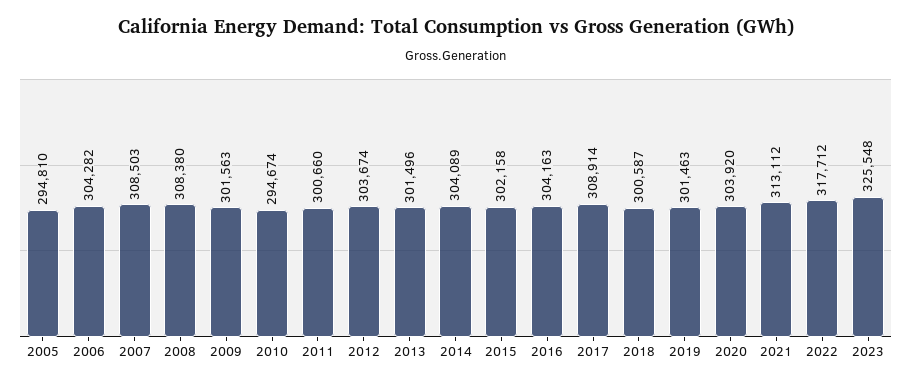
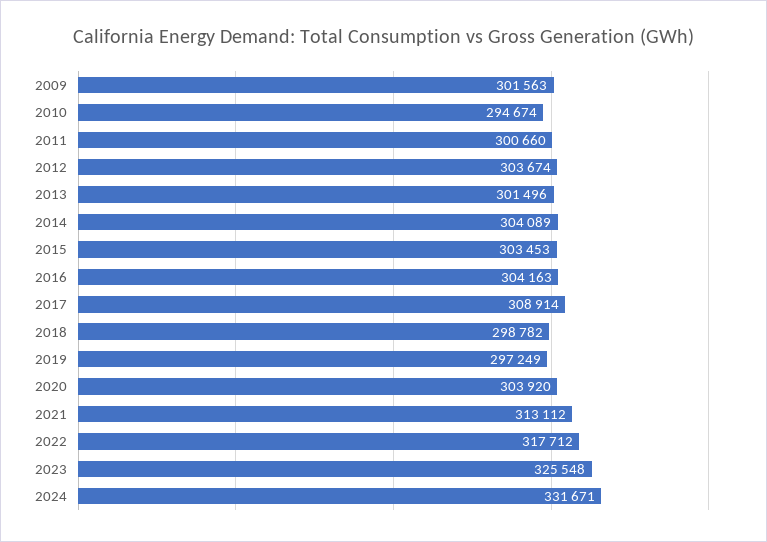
2005: 294810 -> none
2006: 304282 -> none
2007: 308503 -> none
2008: 308380 -> none
2015: 302158 -> 303453
2018: 300587 -> 298782
2019: 301463 -> 297249
2024: none -> 331671

